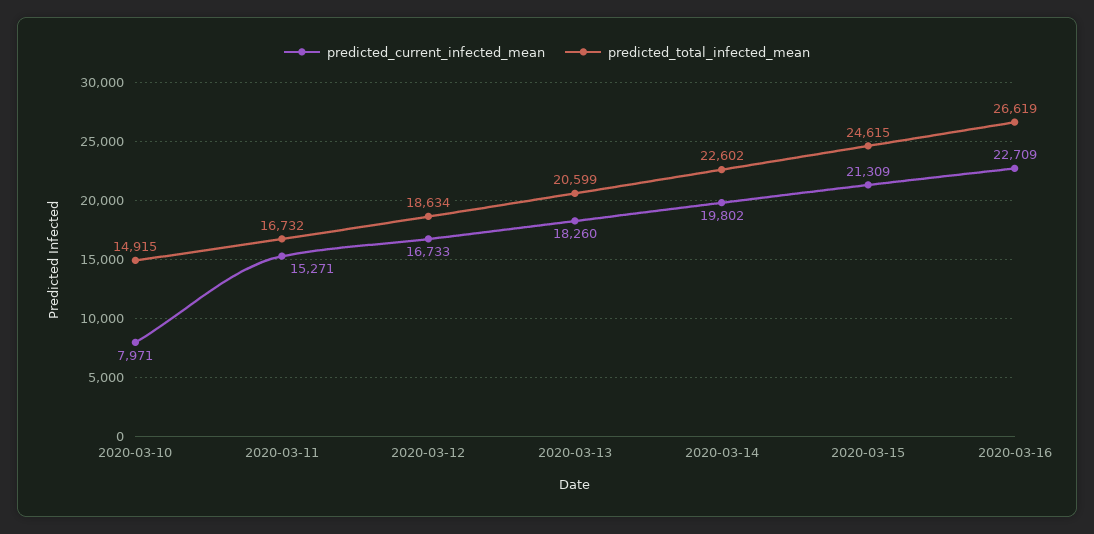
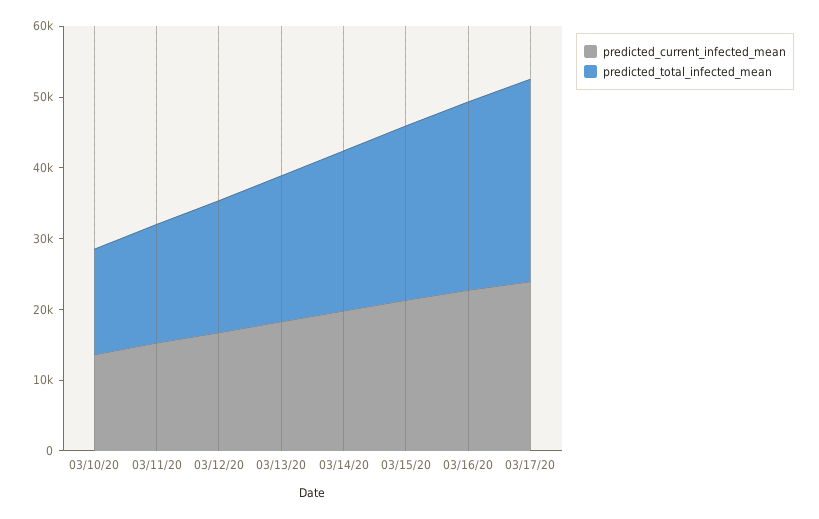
predicted_current_infected_mean, 2020-03-10: 7971 -> 14000
predicted_current_infected_mean, 03/17/20: none -> 24000
predicted_total_infected_mean, 03/17/20: none -> 28000

